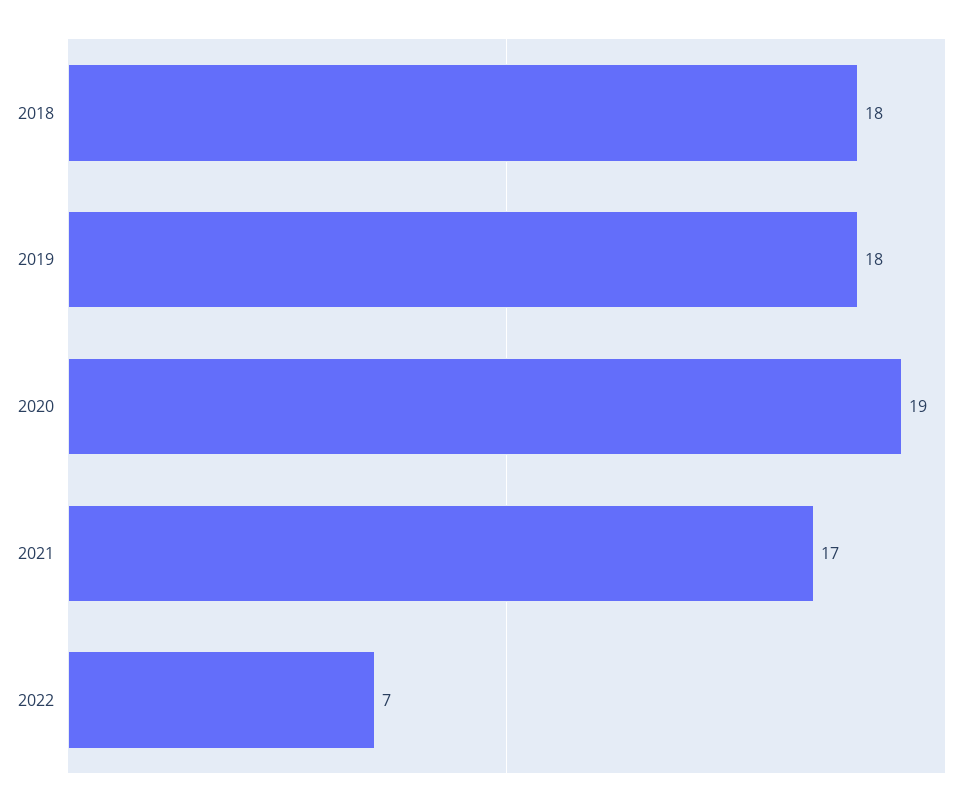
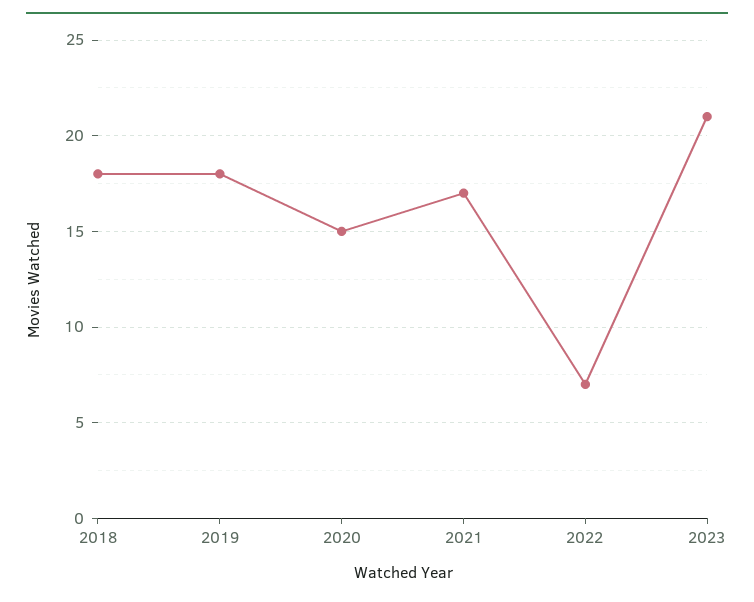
2020: 19 -> 15
2023: none -> 21

